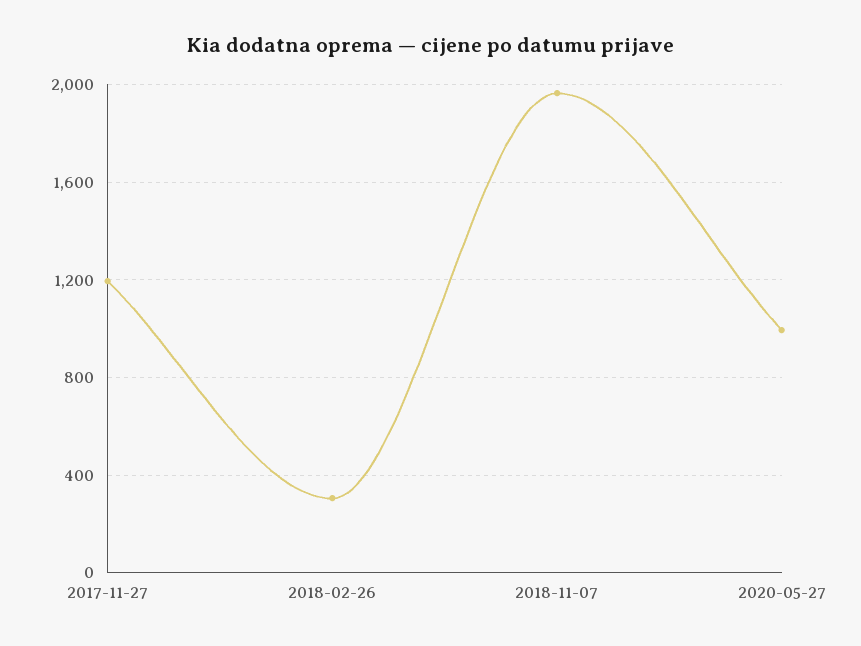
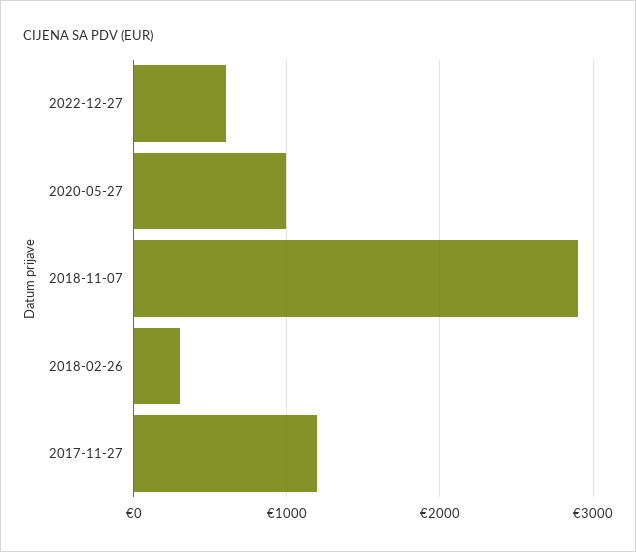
2018-11-07: 1950 -> 2900
2022-12-27: none -> 600

